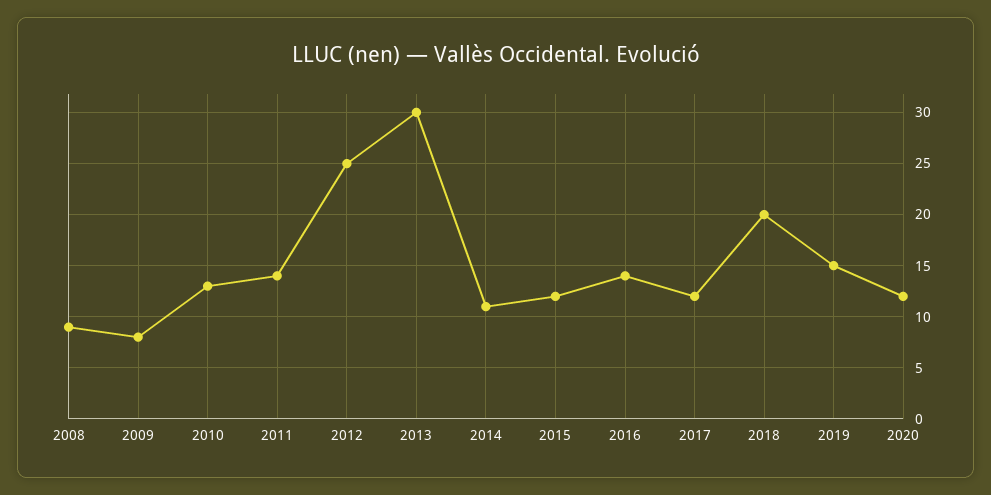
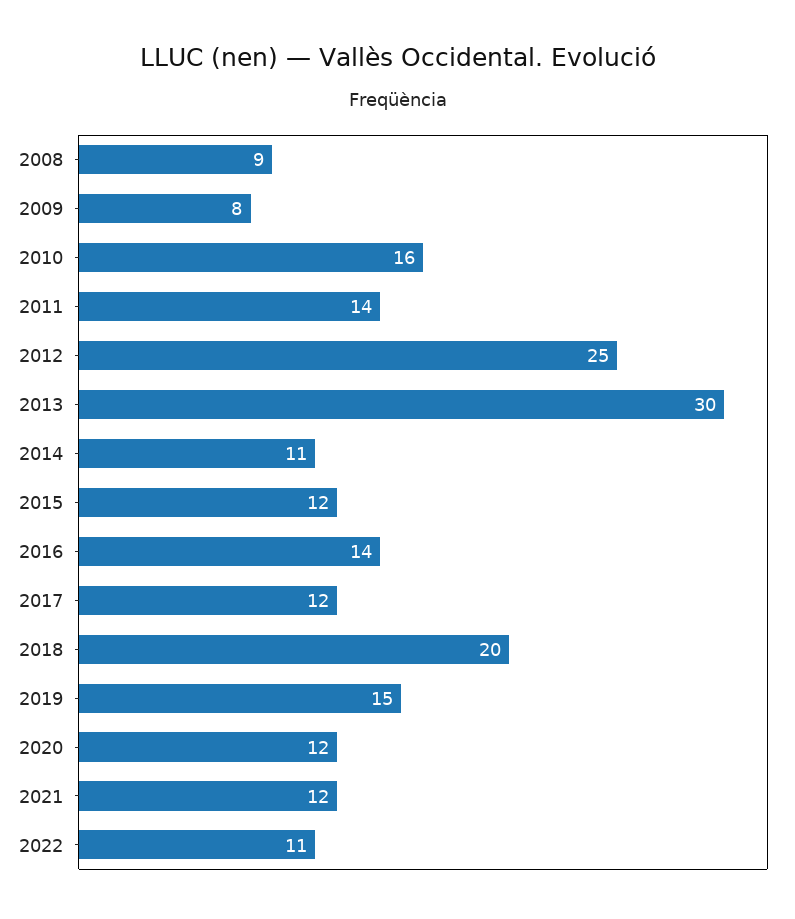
2010: 13 -> 16
2021: none -> 12
2022: none -> 11

